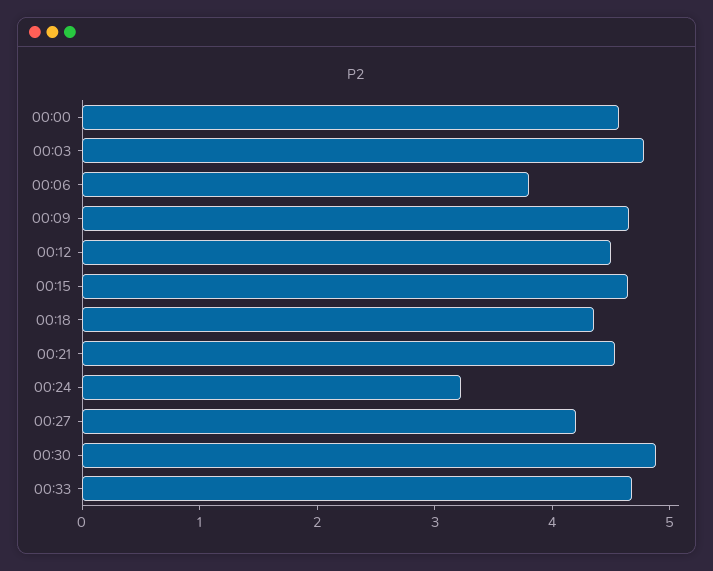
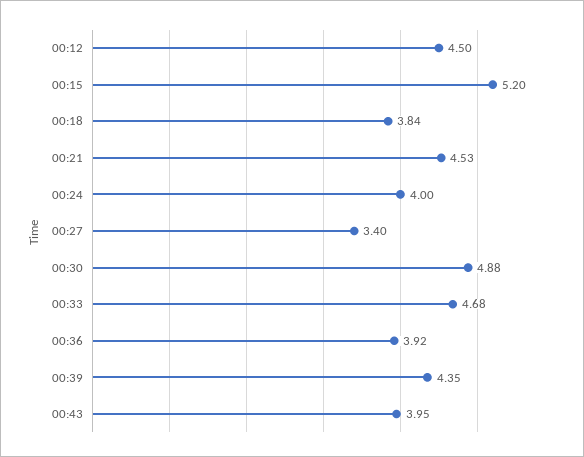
00:00: 4.6 -> none
00:03: 4.8 -> none
00:06: 3.8 -> none
00:09: 4.6 -> none
00:15: 4.6 -> 5.2
00:18: 4.4 -> 3.84
00:24: 3.2 -> 4
00:27: 4.2 -> 3.4
00:36: none -> 3.92
00:39: none -> 4.35
00:43: none -> 3.95

